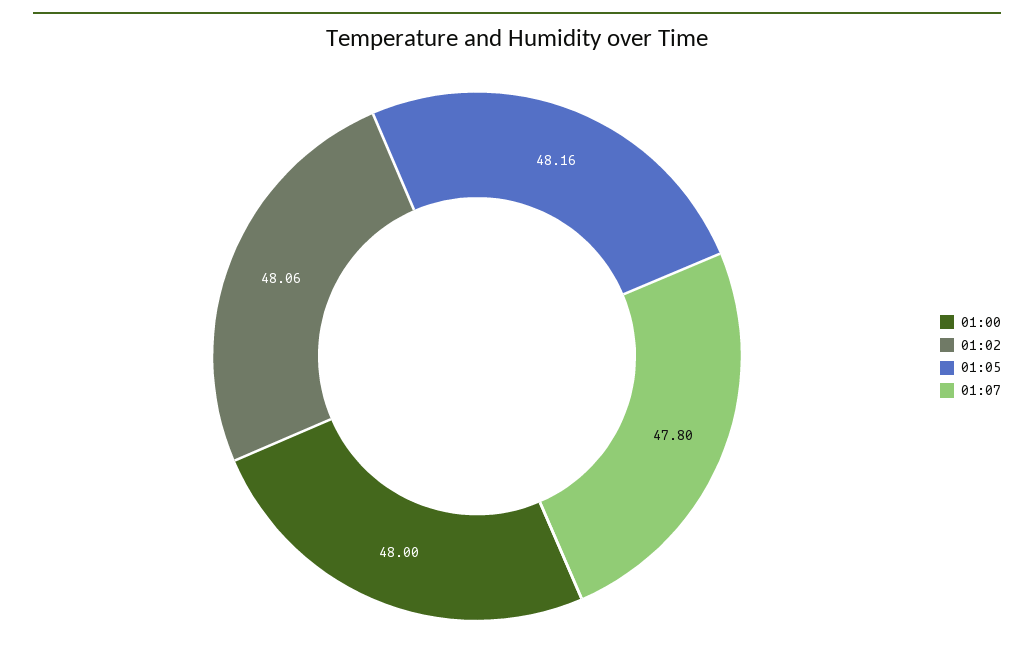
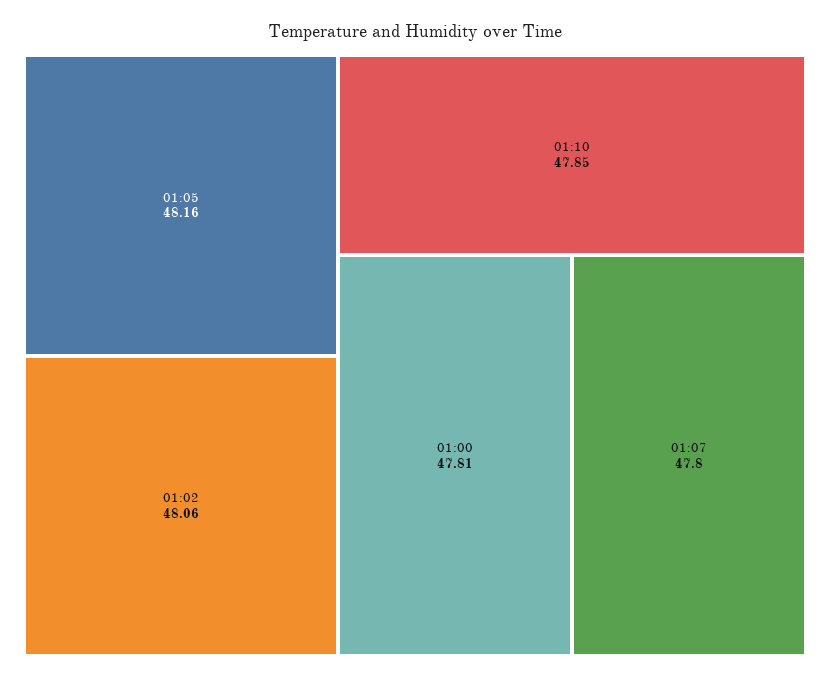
01:00: 48 -> 47.81
01:10: none -> 47.85

